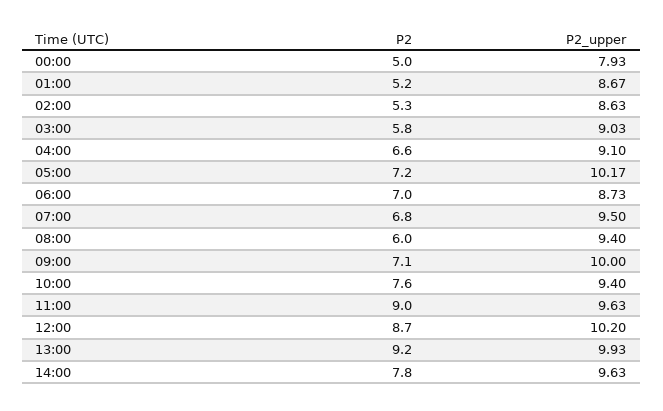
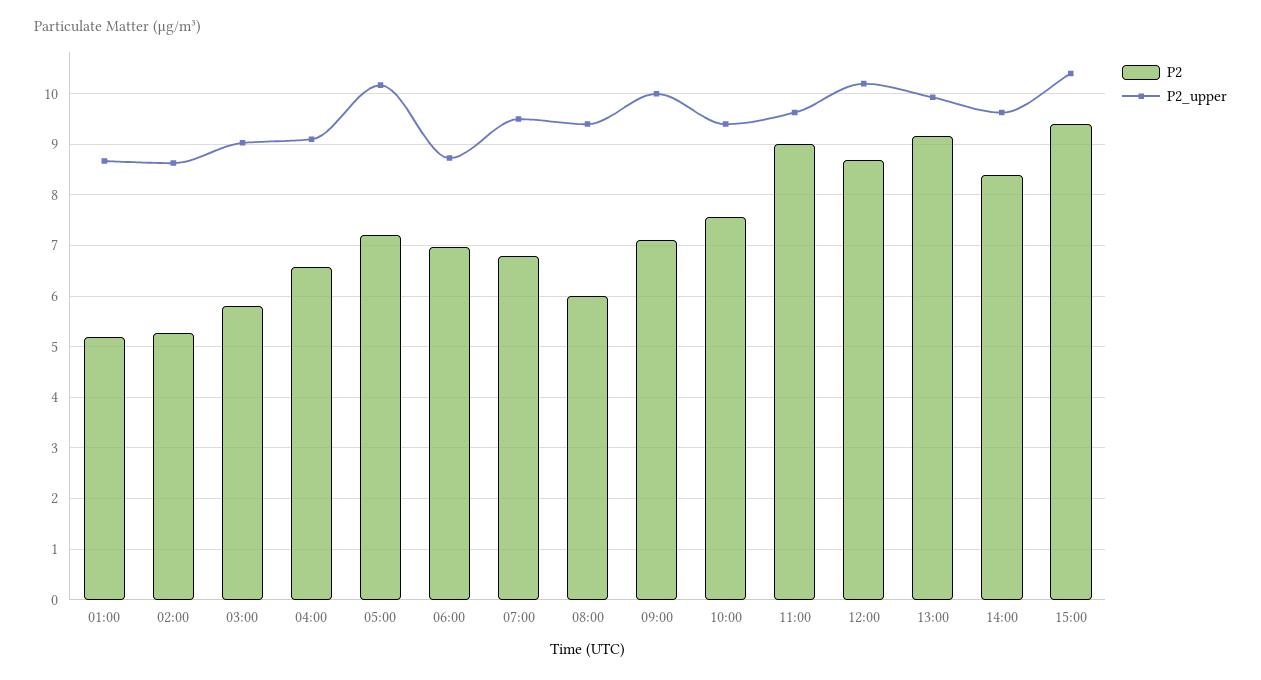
P2, 00:00: 5 -> none
P2_upper, 00:00: 7.93 -> none
P2, 14:00: 7.8 -> 8.4
P2, 15:00: none -> 9.4
P2_upper, 15:00: none -> 10.4

